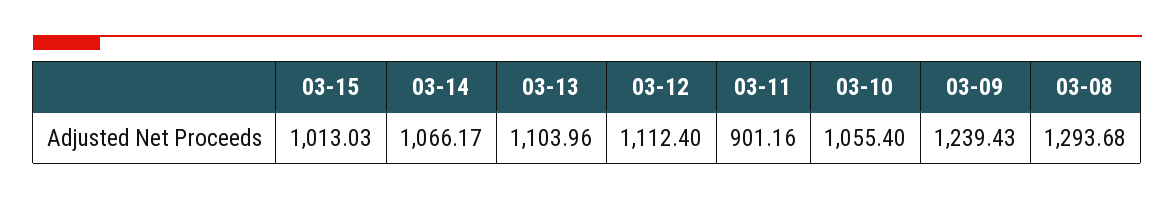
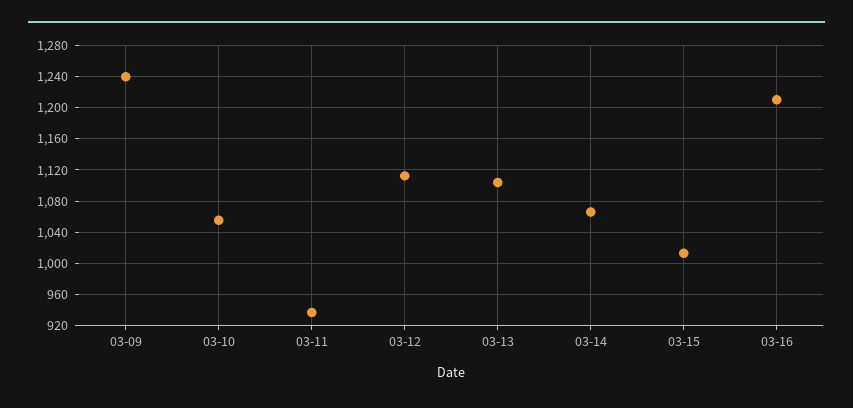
03-11: 901.16 -> 940
03-08: 1293.68 -> none
03-16: none -> 1210

